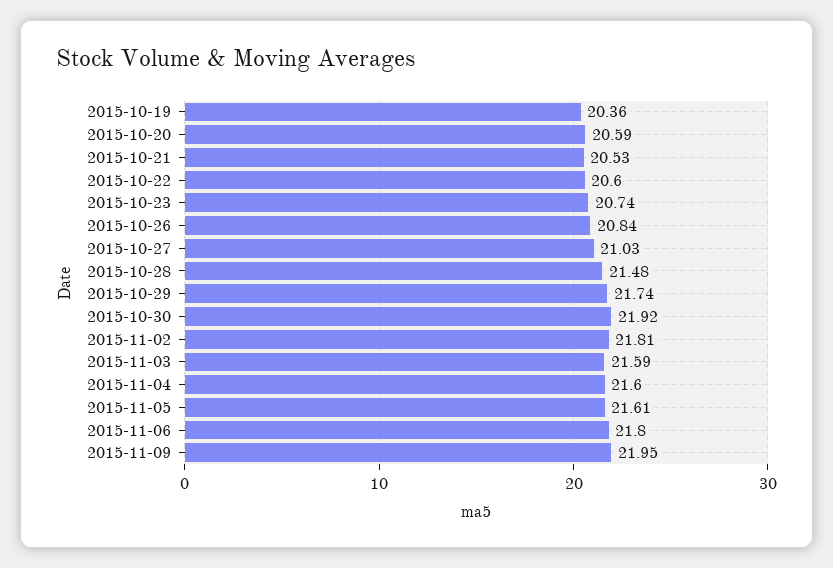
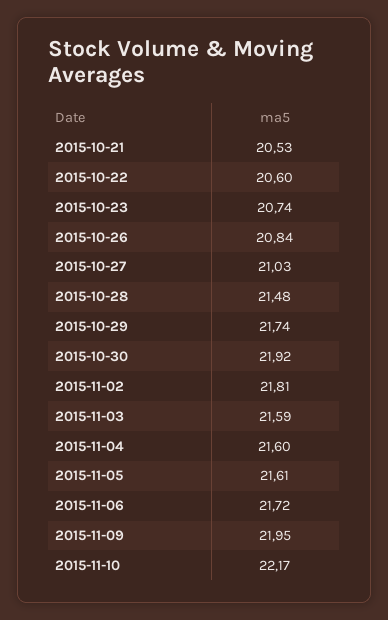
2015-10-19: 20.36 -> none
2015-10-20: 20.59 -> none
2015-11-06: 21.8 -> 21.72
2015-11-10: none -> 22.17

